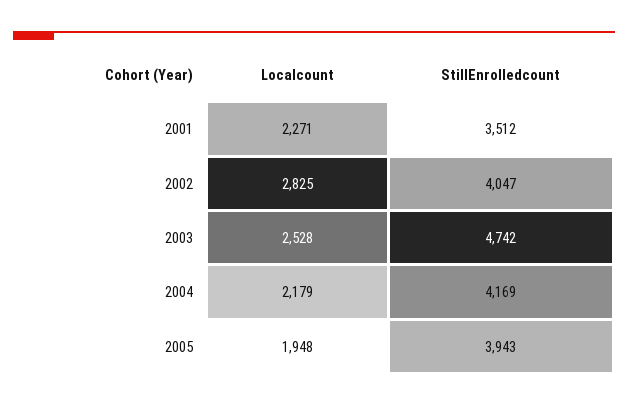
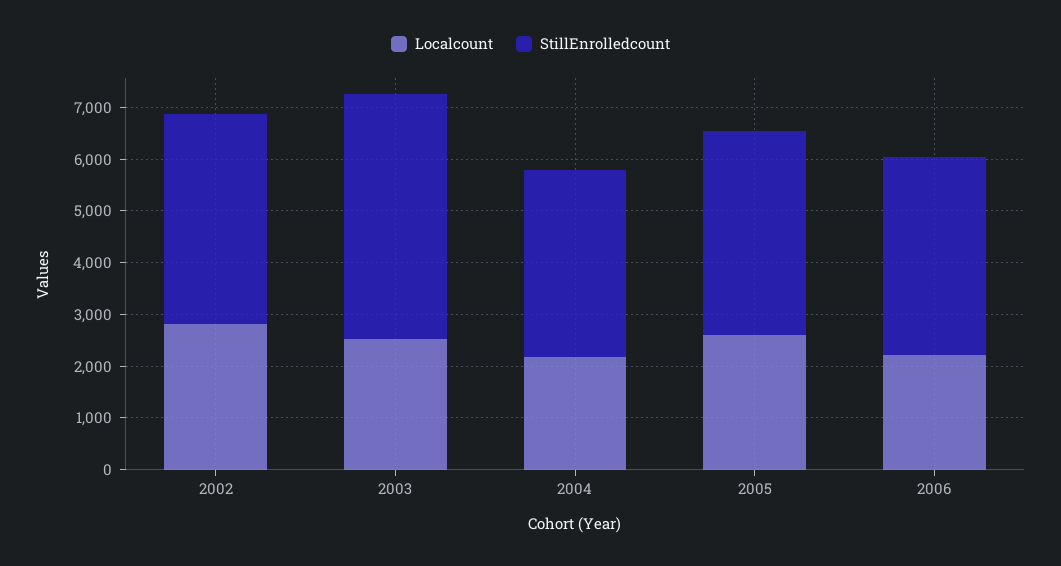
Localcount, 2001: 2271 -> none
StillEnrolledcount, 2001: 3512 -> none
StillEnrolledcount, 2004: 4169 -> 3600
Localcount, 2005: 1948 -> 2600
Localcount, 2006: none -> 2200
StillEnrolledcount, 2006: none -> 3800

